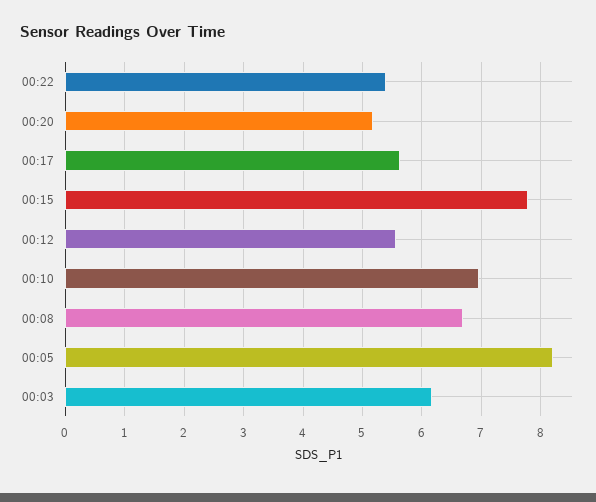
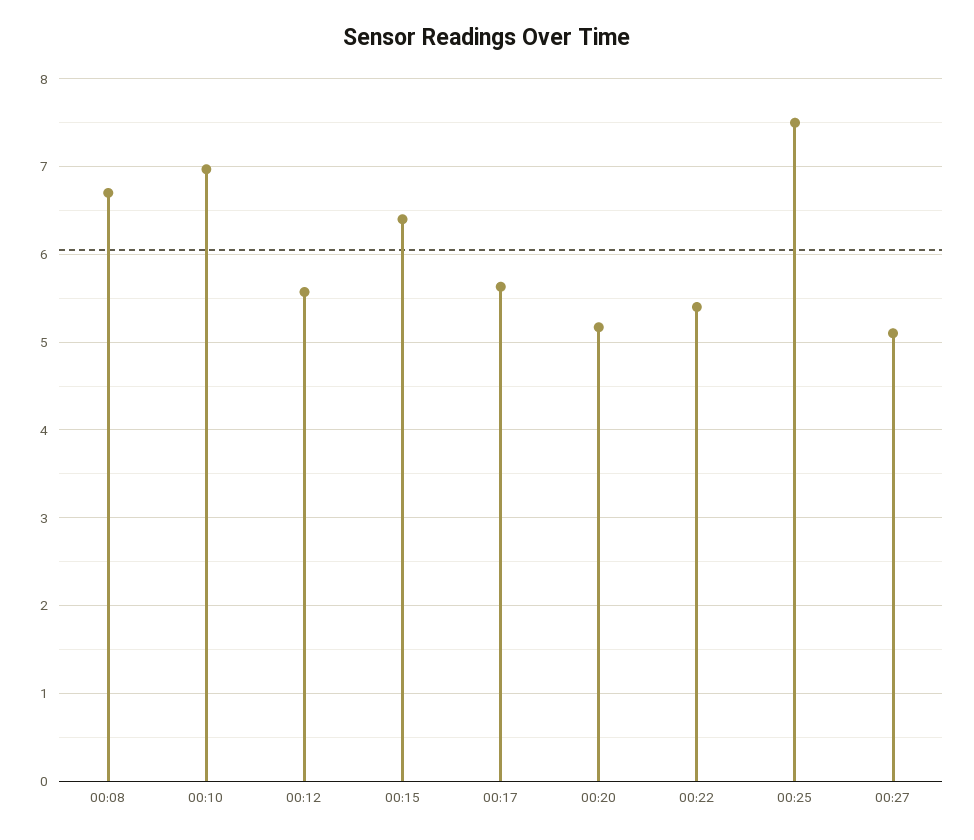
00:15: 7.8 -> 6.4
00:05: 8.2 -> none
00:03: 6.2 -> none
00:25: none -> 7.5
00:27: none -> 5.1

